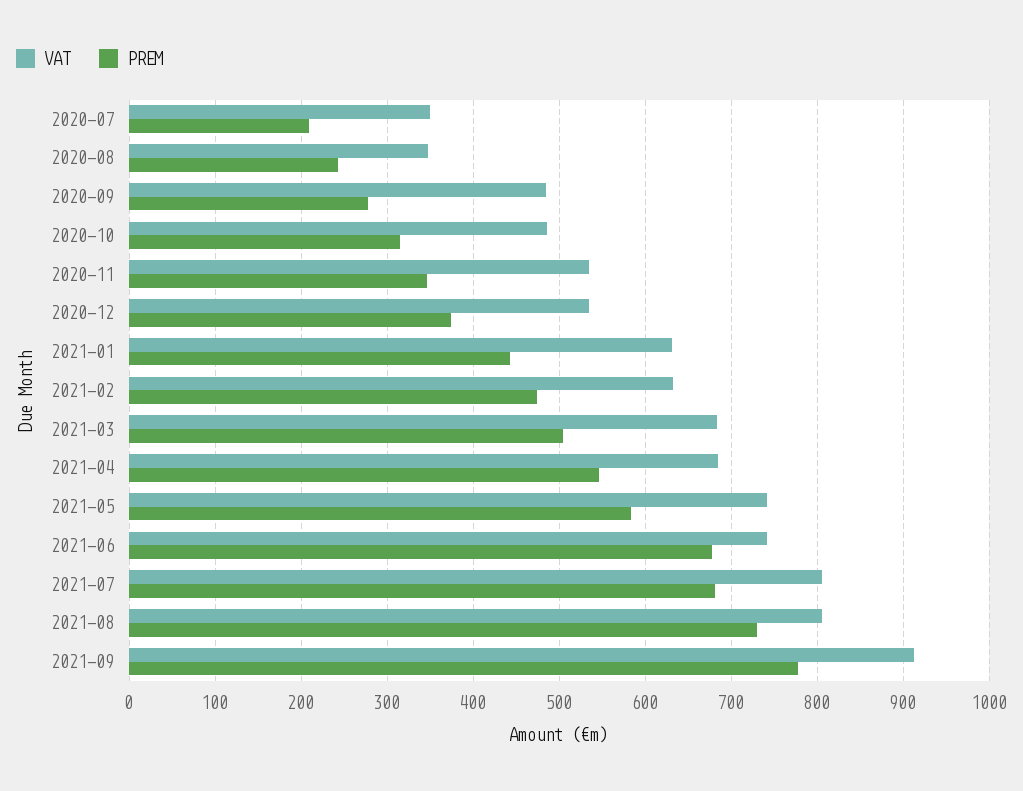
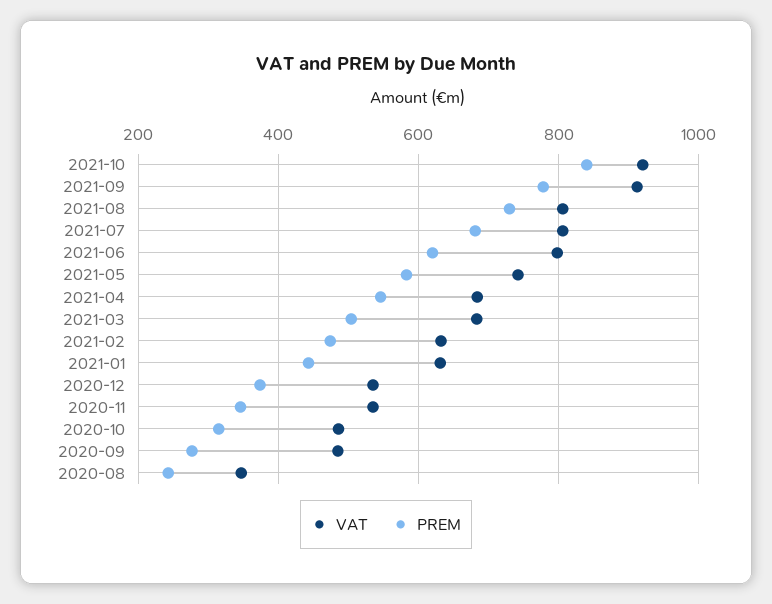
VAT, 2020-07: 350 -> none
PREM, 2020-07: 210 -> none
VAT, 2021-06: 740 -> 800
PREM, 2021-06: 680 -> 620
VAT, 2021-10: none -> 920
PREM, 2021-10: none -> 840

